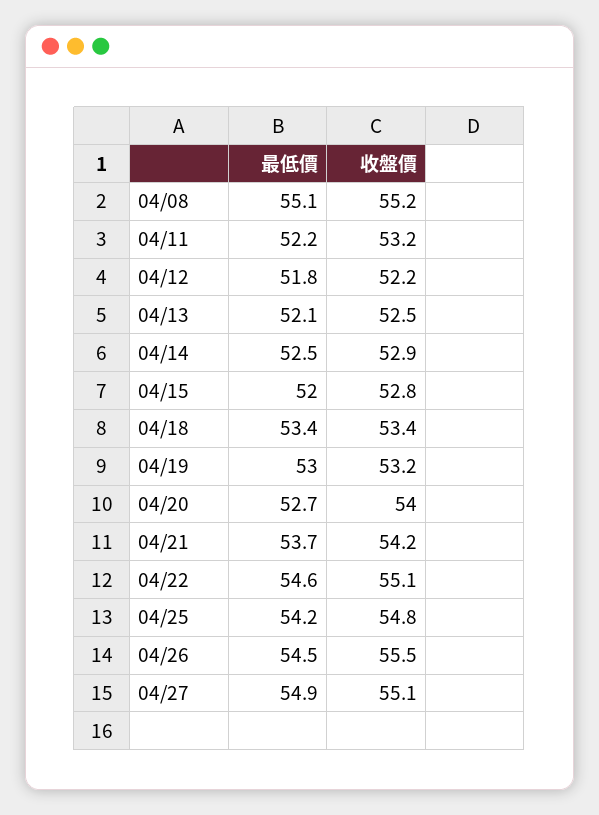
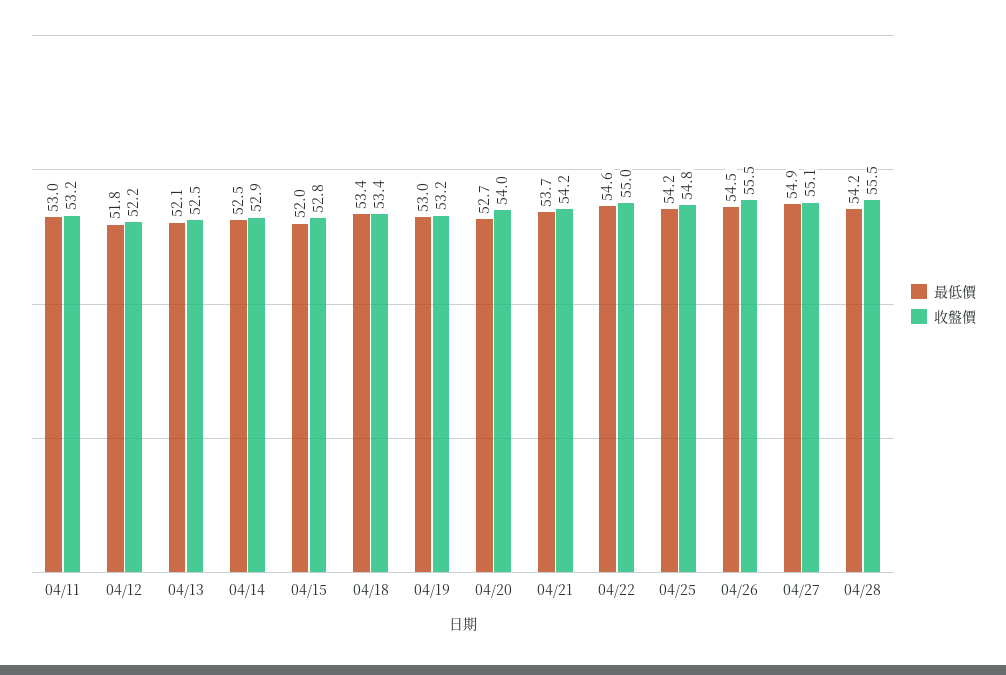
最低價, 04/08: 55.1 -> none
收盤價, 04/08: 55.2 -> none
最低價, 04/11: 52.2 -> 53
收盤價, 04/22: 55.1 -> 55
最低價, 04/28: none -> 54.2
收盤價, 04/28: none -> 55.5

